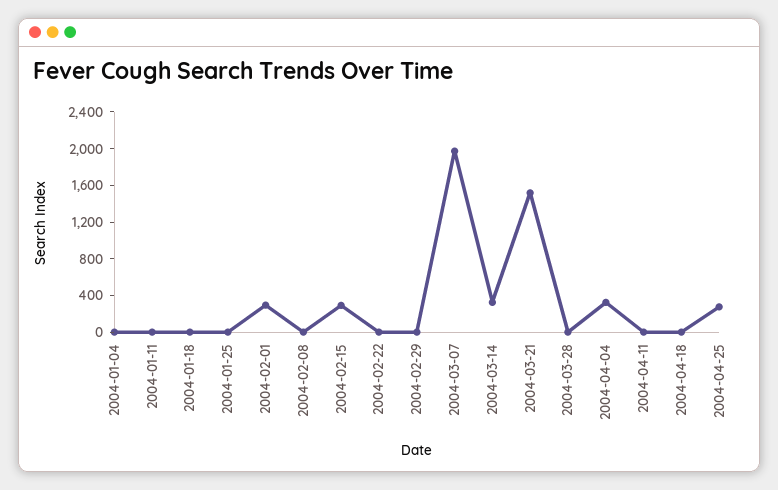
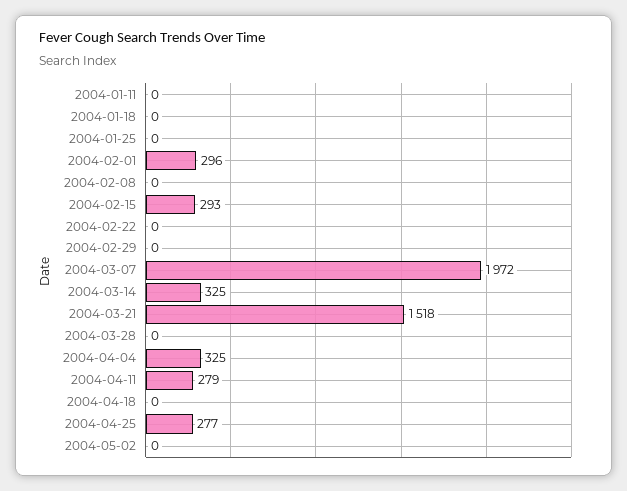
2004-01-04: 0 -> none
2004-04-11: 0 -> 279
2004-05-02: none -> 0

